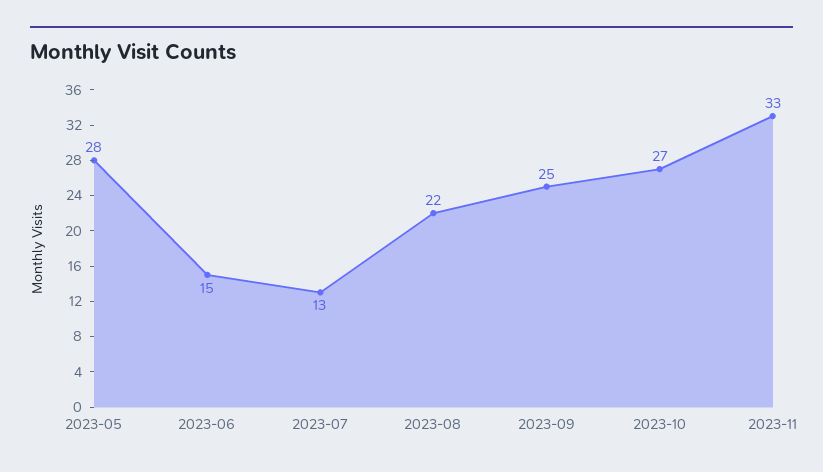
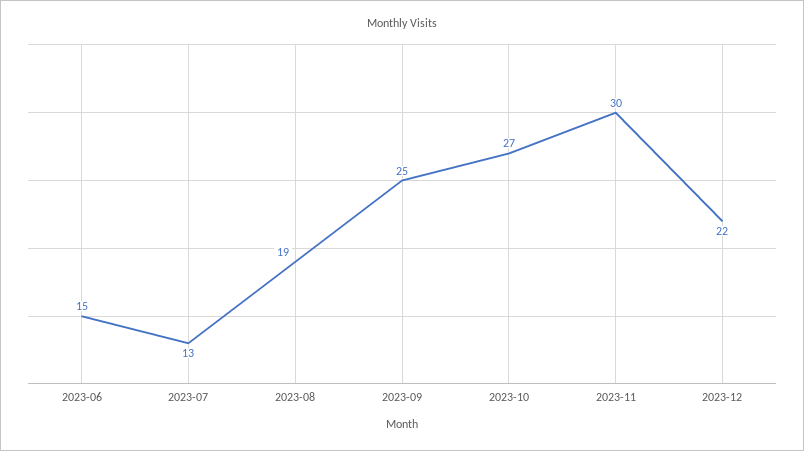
2023-05: 28 -> none
2023-08: 22 -> 19
2023-11: 33 -> 30
2023-12: none -> 22

